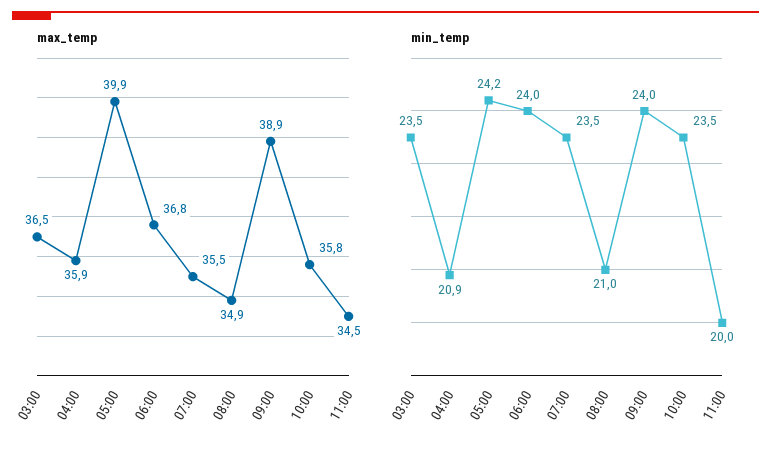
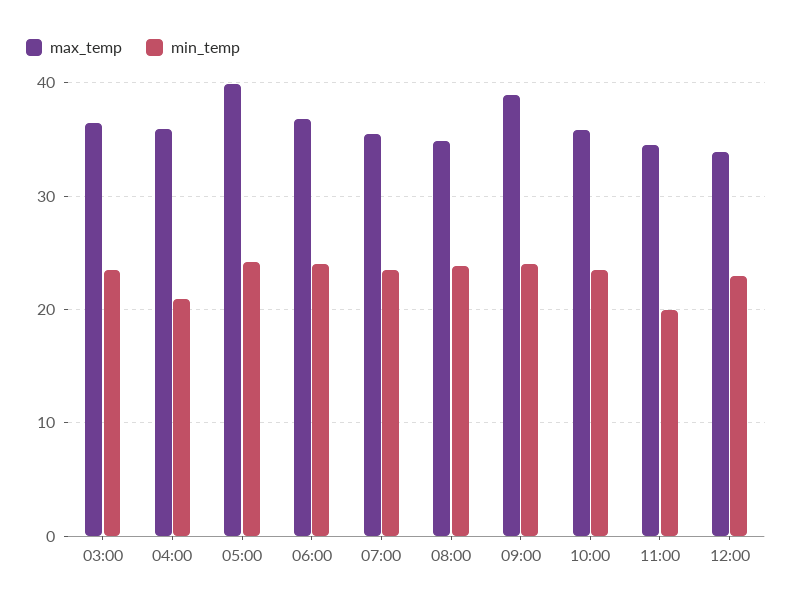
min_temp, 08:00: 21 -> 24
max_temp, 12:00: none -> 34
min_temp, 12:00: none -> 23

